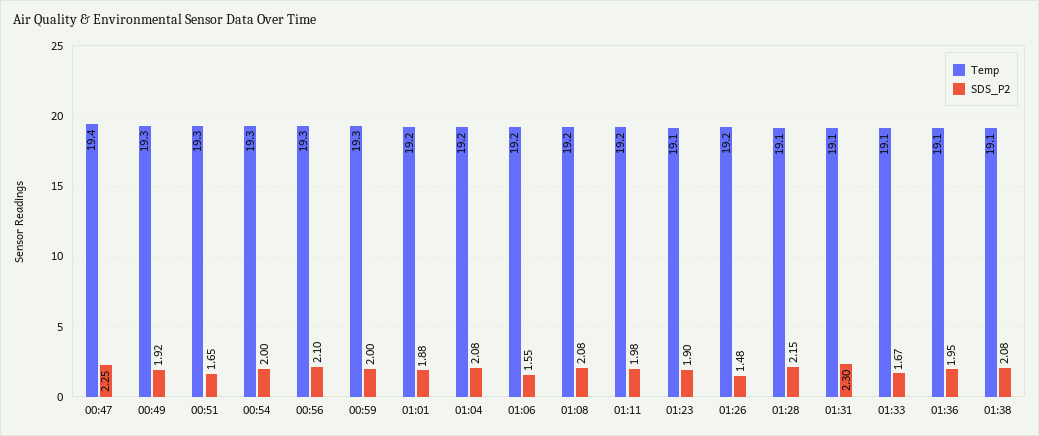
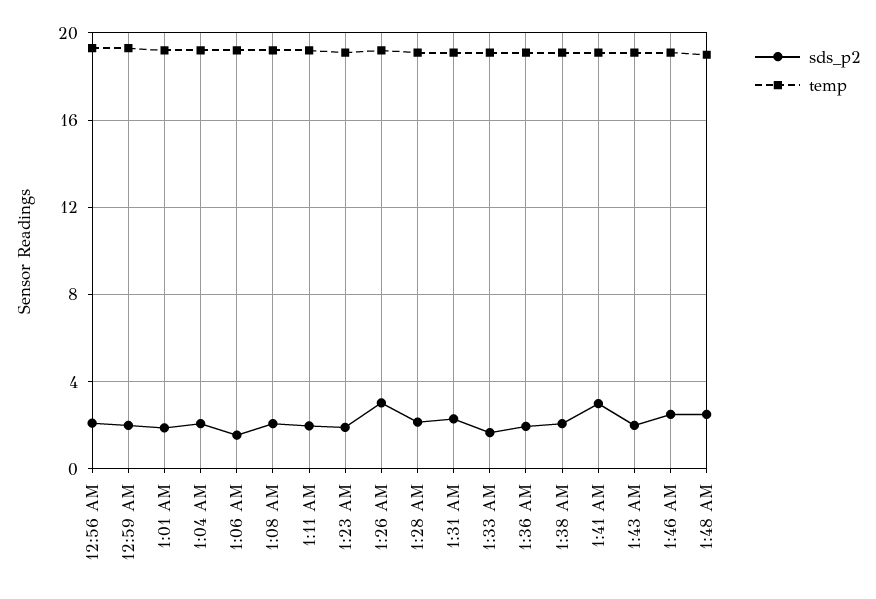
Temp, 00:47: 19.4 -> none
SDS_P2, 00:47: 2.25 -> none
Temp, 00:49: 19.3 -> none
SDS_P2, 00:49: 1.92 -> none
Temp, 00:51: 19.3 -> none
SDS_P2, 00:51: 1.65 -> none
Temp, 00:54: 19.3 -> none
SDS_P2, 00:54: 2 -> none
SDS_P2, 01:26: 1.48 -> 3
SDS_P2, 1:41 AM: none -> 3
Temp, 1:41 AM: none -> 19
SDS_P2, 1:43 AM: none -> 2
Temp, 1:43 AM: none -> 19
SDS_P2, 1:46 AM: none -> 2.5
Temp, 1:46 AM: none -> 19
SDS_P2, 1:48 AM: none -> 2.5
Temp, 1:48 AM: none -> 19

